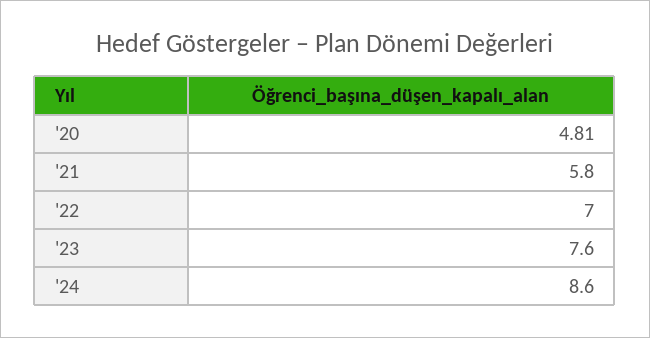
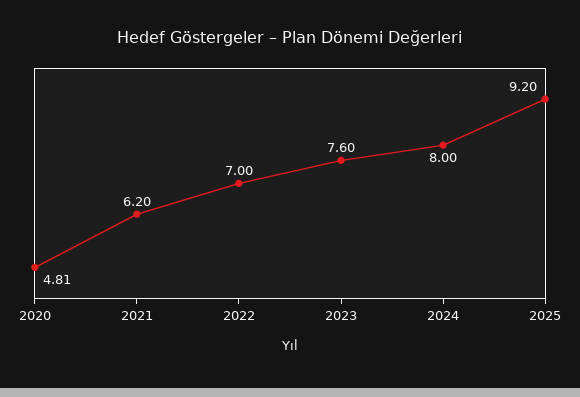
'21: 5.8 -> 6.2
'24: 8.6 -> 8
2025: none -> 9.2

